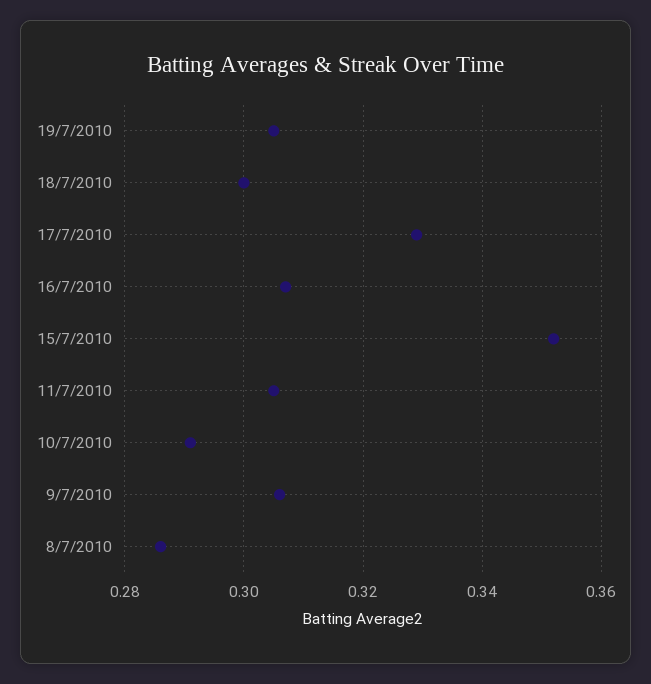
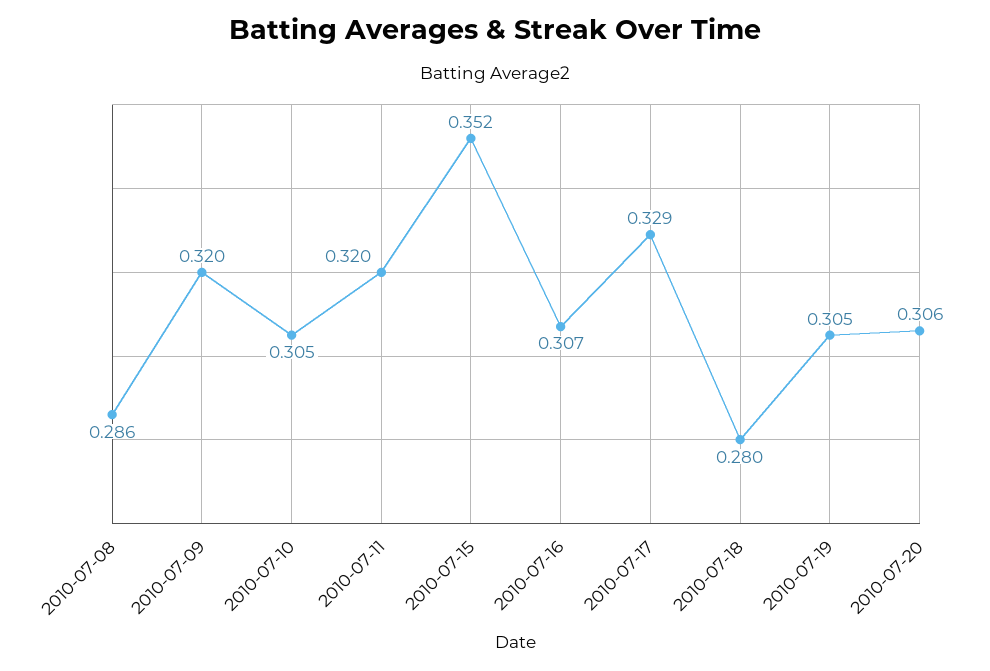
18/7/2010: 0.3 -> 0.28
11/7/2010: 0.305 -> 0.32
10/7/2010: 0.29 -> 0.305
9/7/2010: 0.305 -> 0.32
2010-07-20: none -> 0.306

